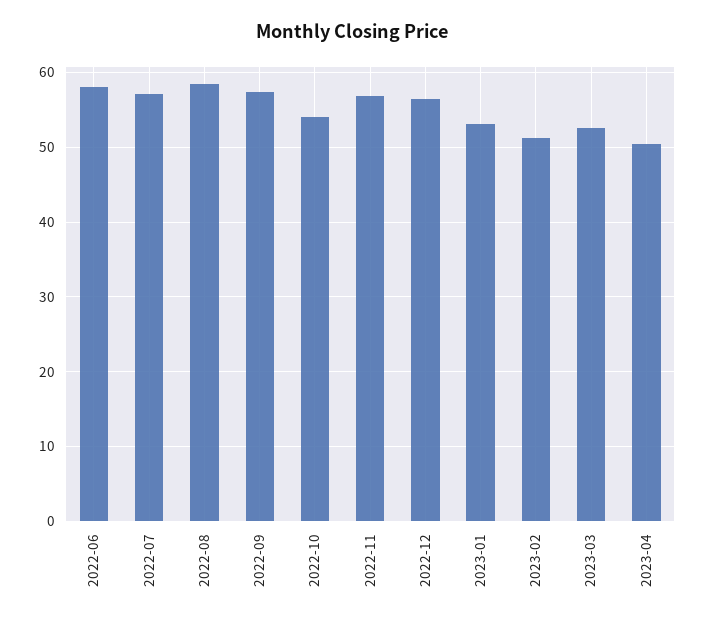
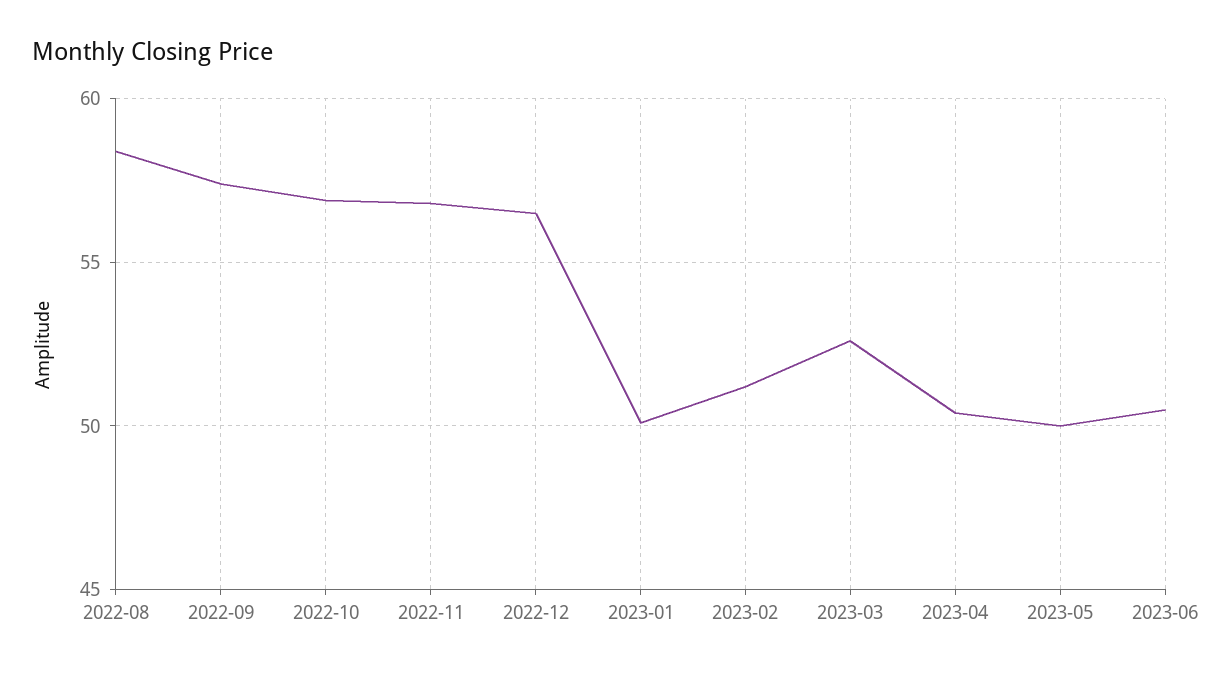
2022-06: 58 -> none
2022-07: 57 -> none
2022-10: 54 -> 57
2023-01: 53 -> 50
2023-05: none -> 50
2023-06: none -> 50.5

